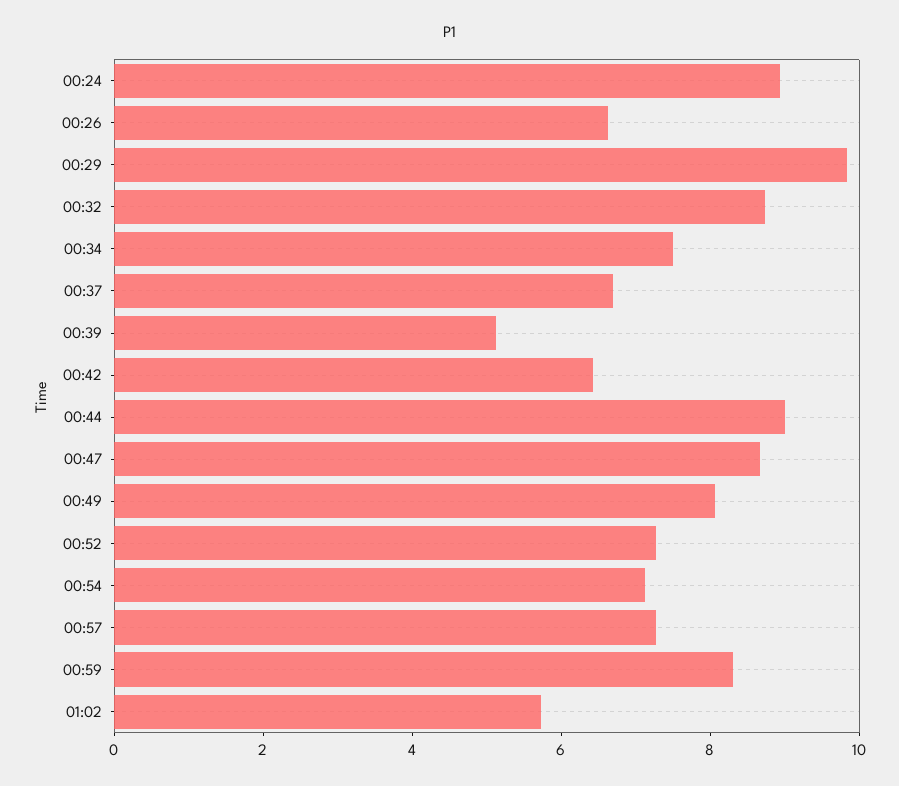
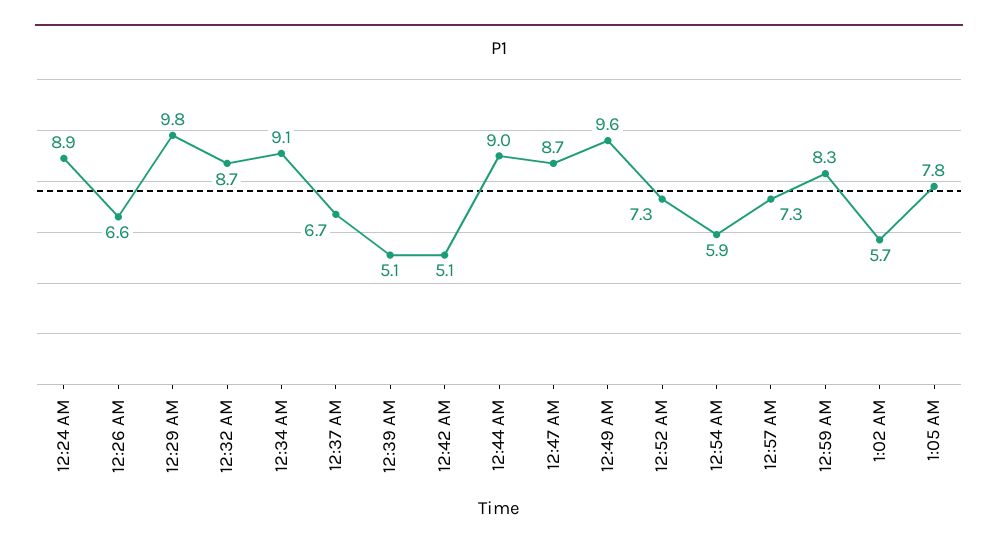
00:34: 7.5 -> 9.1
00:42: 6.5 -> 5.1
00:49: 8 -> 9.6
00:54: 7 -> 5.9
1:05 AM: none -> 7.8

